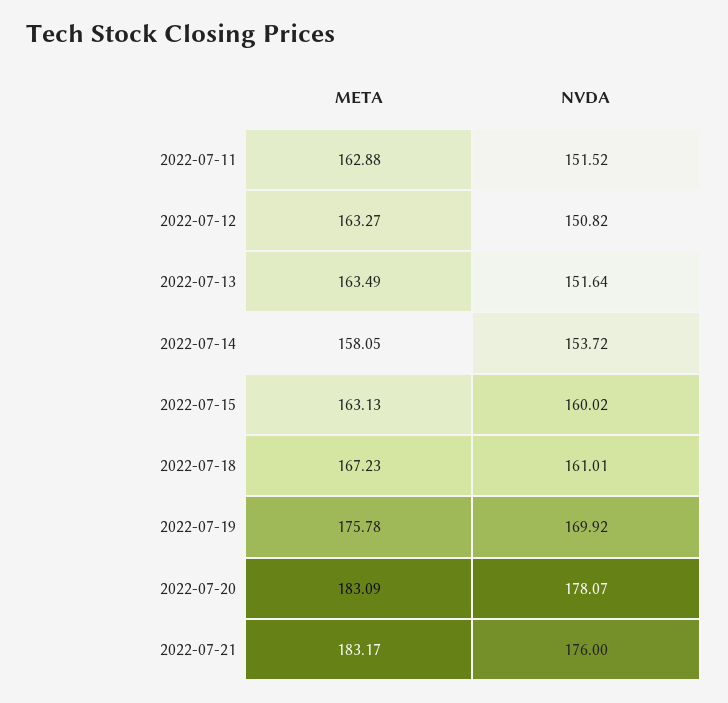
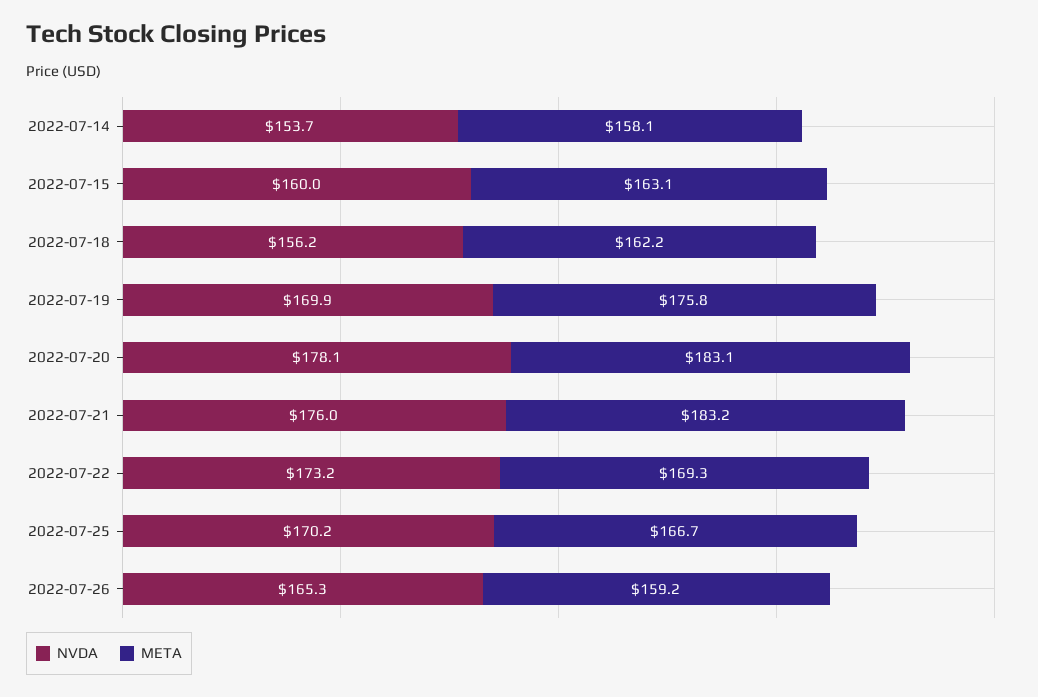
META, 2022-07-11: 162.88 -> none
NVDA, 2022-07-11: 151.52 -> none
META, 2022-07-12: 163.27 -> none
NVDA, 2022-07-12: 150.82 -> none
META, 2022-07-13: 163.49 -> none
NVDA, 2022-07-13: 151.64 -> none
META, 2022-07-18: 167.23 -> 162.2
NVDA, 2022-07-18: 161.01 -> 156.2
NVDA, 2022-07-22: none -> 173.2
META, 2022-07-22: none -> 169.3
NVDA, 2022-07-25: none -> 170.2
META, 2022-07-25: none -> 166.7
NVDA, 2022-07-26: none -> 165.3
META, 2022-07-26: none -> 159.2

